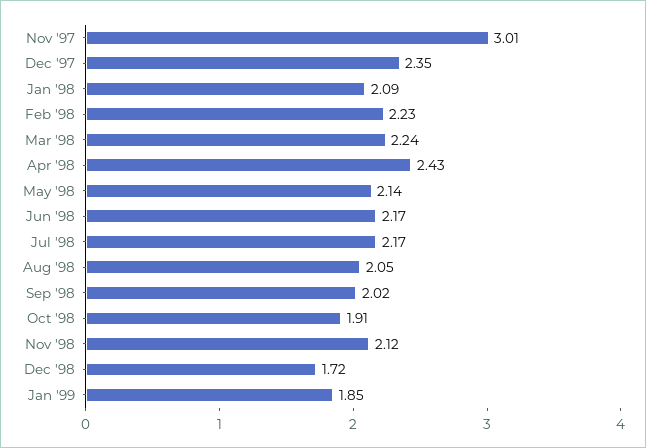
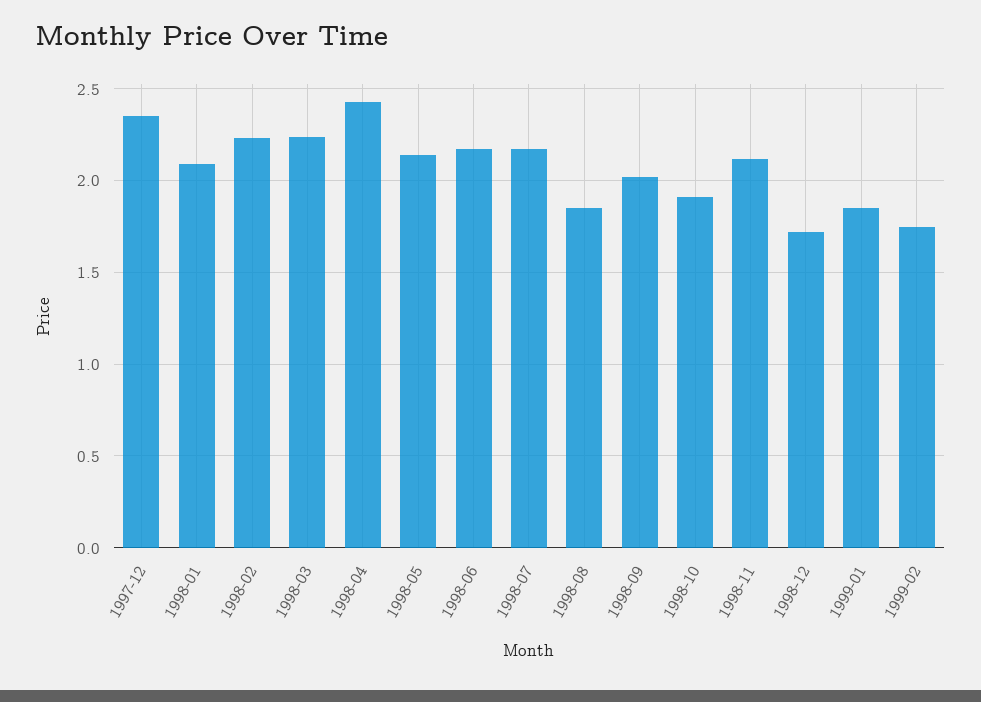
Nov '97: 3.01 -> none
Aug '98: 2.05 -> 1.85
1999-02: none -> 1.75

